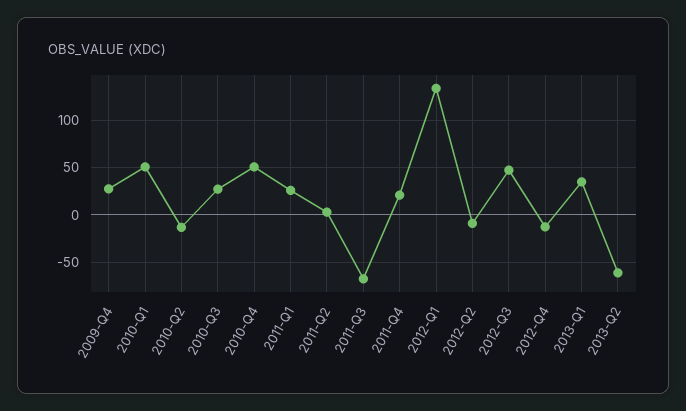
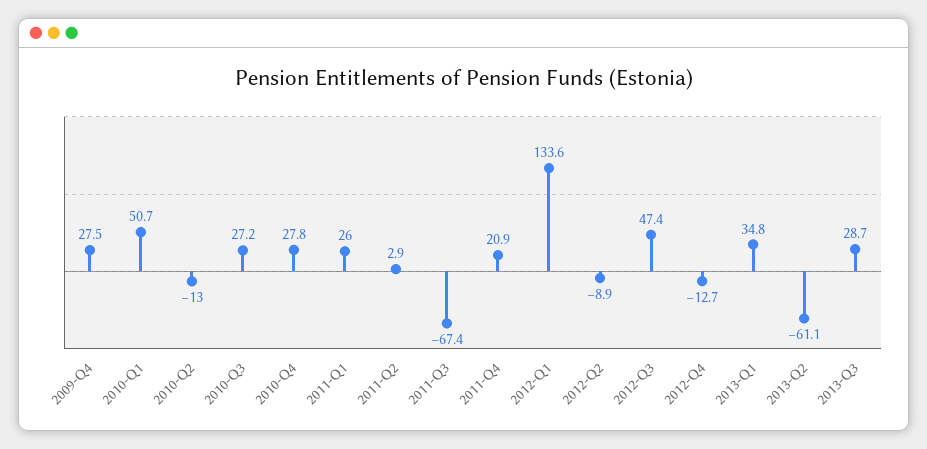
2010-Q4: 50 -> 27.8
2013-Q3: none -> 28.7

